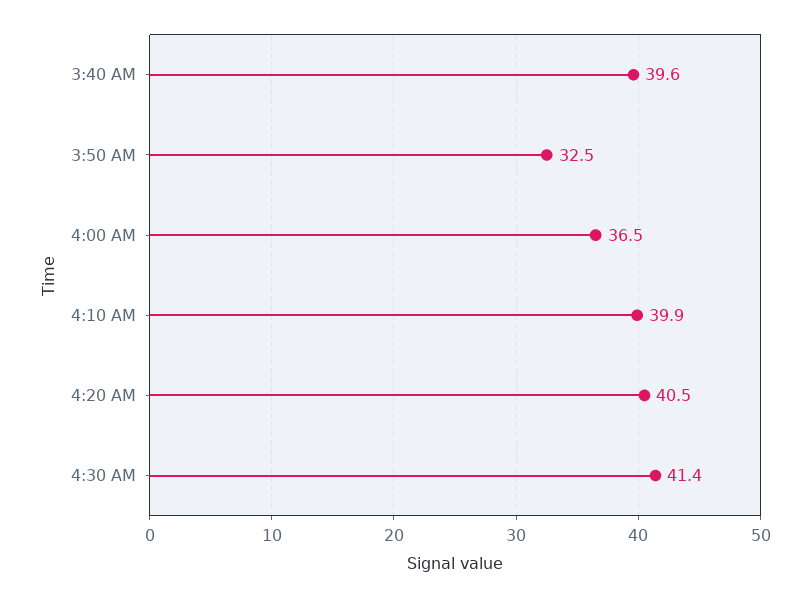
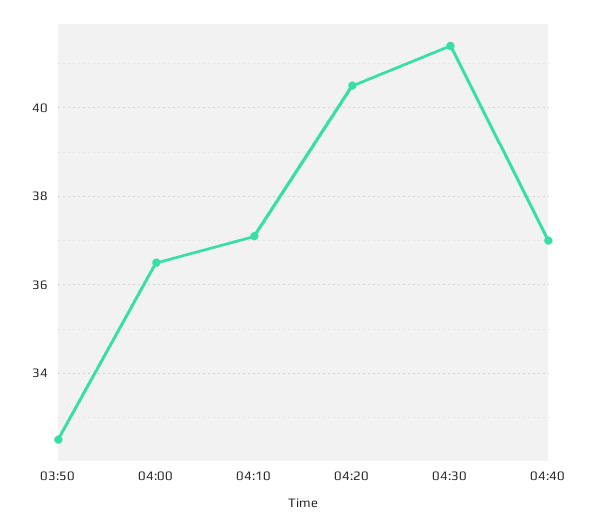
3:40 AM: 39.6 -> none
4:10 AM: 39.9 -> 37
04:40: none -> 37

